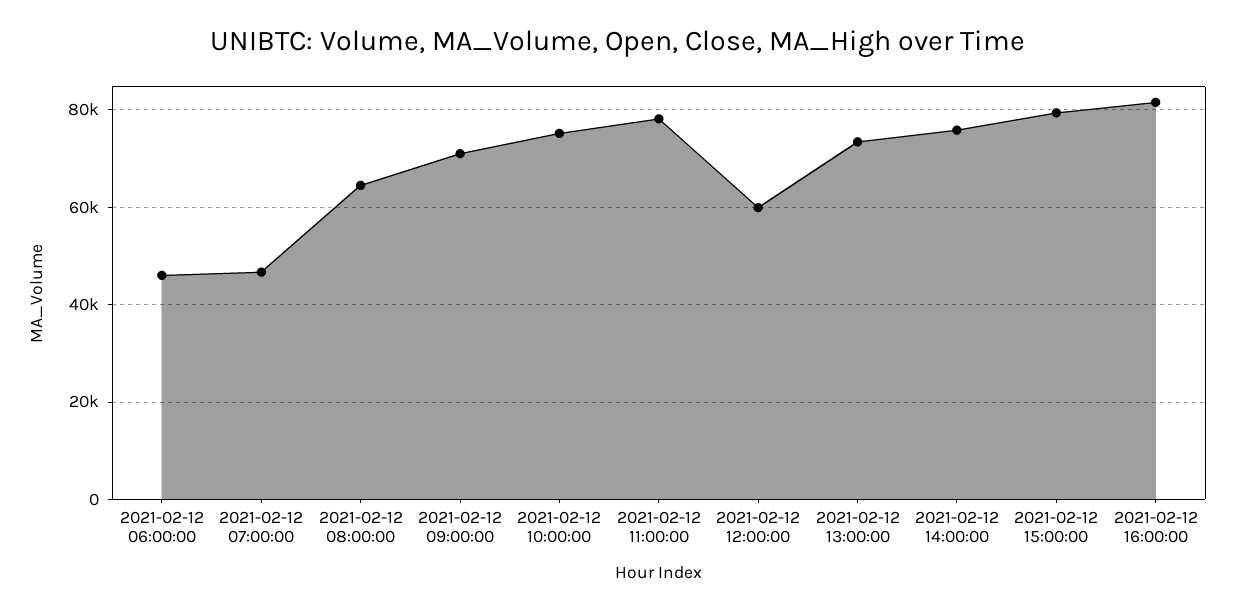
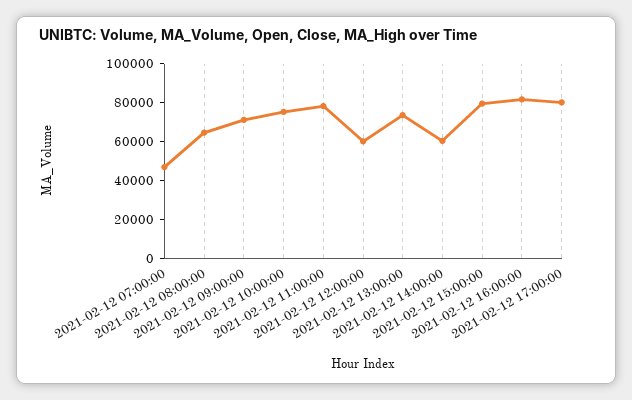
2021-02-12 06:00:00: 46000 -> none
2021-02-12 14:00:00: 76000 -> 60000
2021-02-12 17:00:00: none -> 80000

